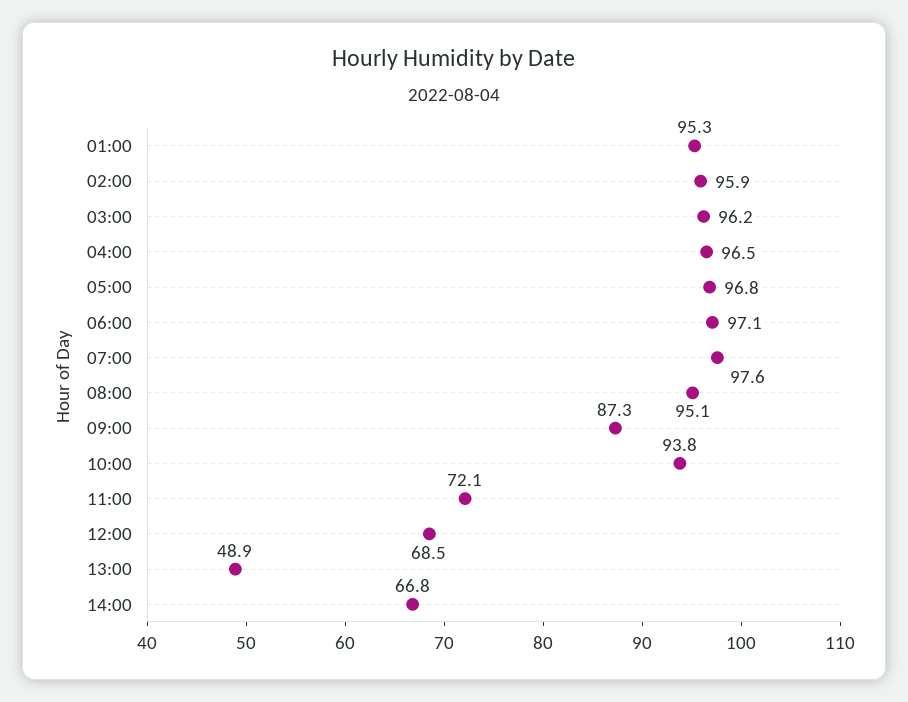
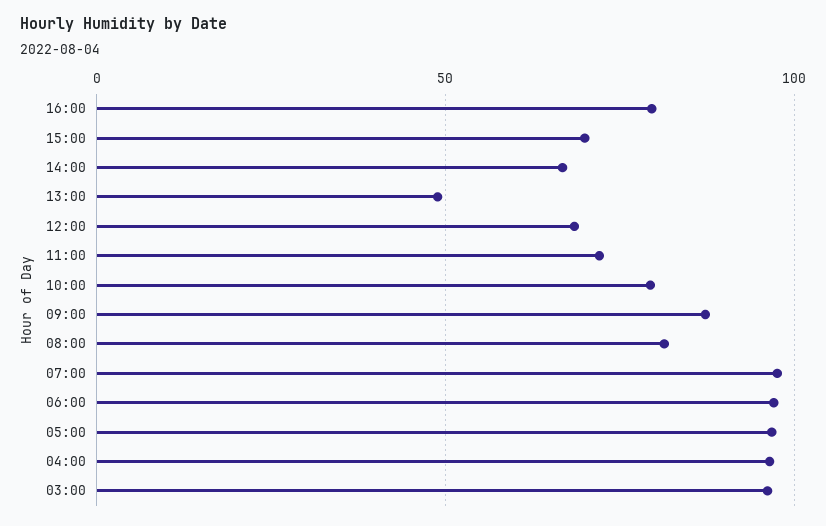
01:00: 95.3 -> none
02:00: 95.9 -> none
08:00: 95.1 -> 80
10:00: 93.8 -> 80
16:00: none -> 80
15:00: none -> 70

